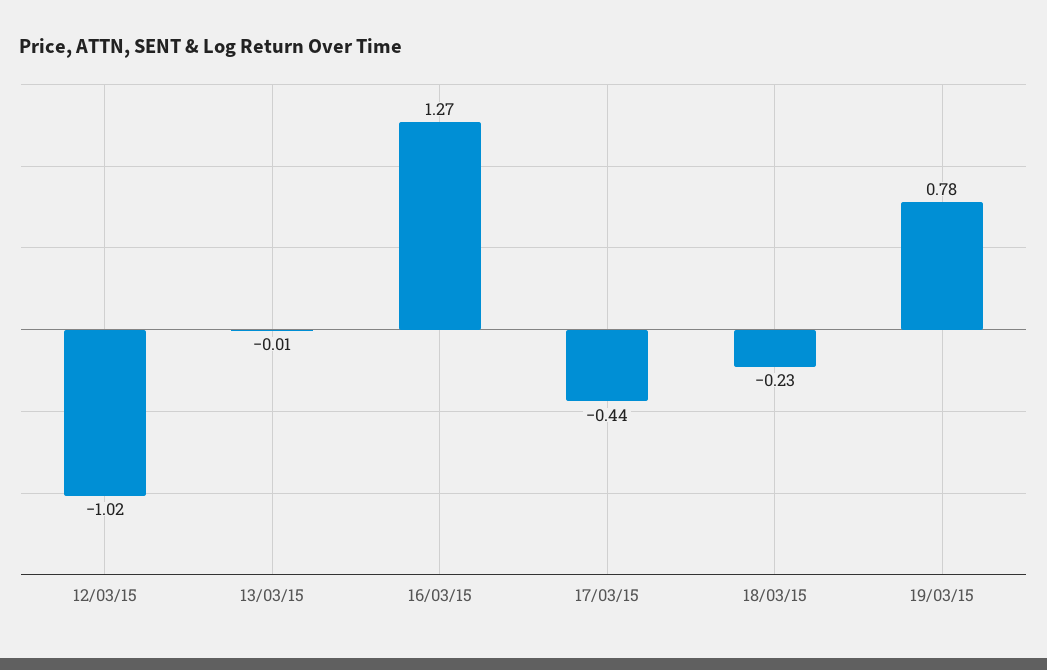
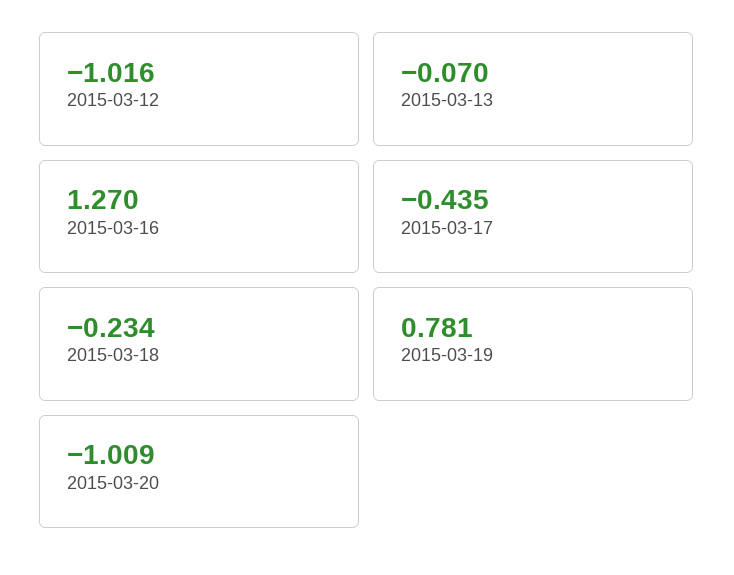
13/03/15: -0.01 -> -0.07
2015-03-20: none -> -1.009

